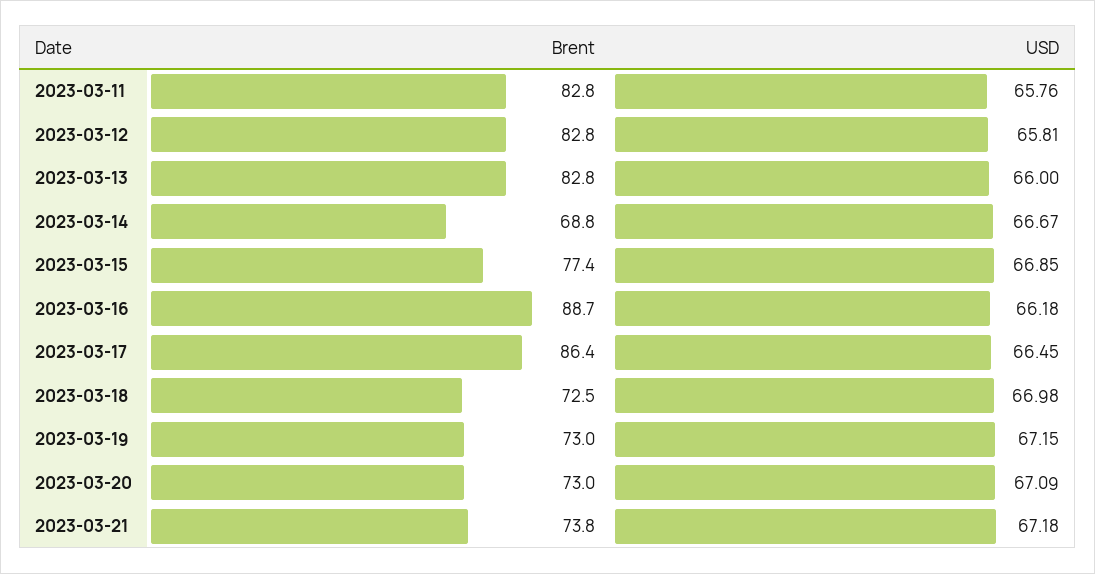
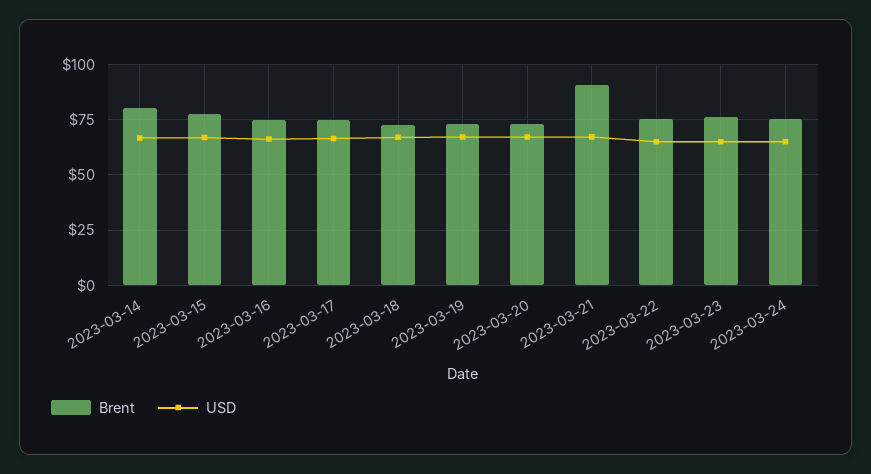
Brent, 2023-03-11: 82.8 -> none
USD, 2023-03-11: 65.76 -> none
Brent, 2023-03-12: 82.8 -> none
USD, 2023-03-12: 65.81 -> none
Brent, 2023-03-13: 82.8 -> none
USD, 2023-03-13: 66 -> none
Brent, 2023-03-14: 68.8 -> 80
Brent, 2023-03-16: 88.7 -> 75
Brent, 2023-03-17: 86.4 -> 75
Brent, 2023-03-21: 73.8 -> 90
Brent, 2023-03-22: none -> 75
USD, 2023-03-22: none -> 65
Brent, 2023-03-23: none -> 75
USD, 2023-03-23: none -> 65
Brent, 2023-03-24: none -> 75
USD, 2023-03-24: none -> 65

